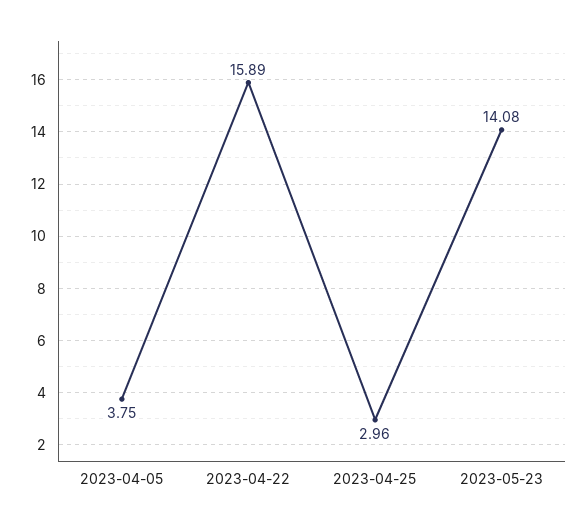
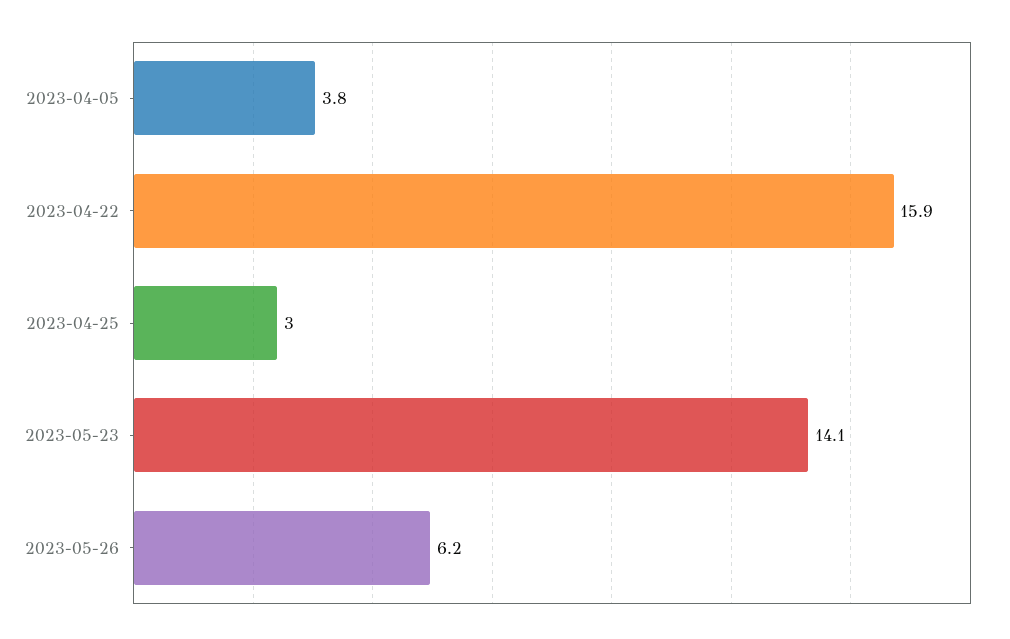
2023-05-26: none -> 6.2

